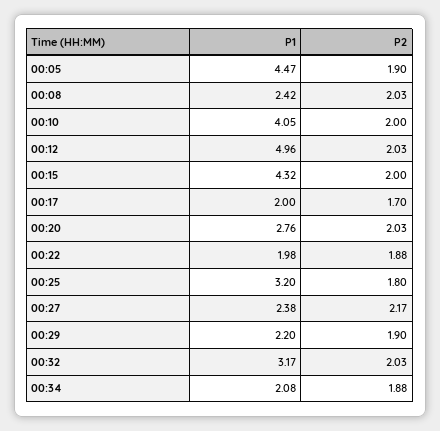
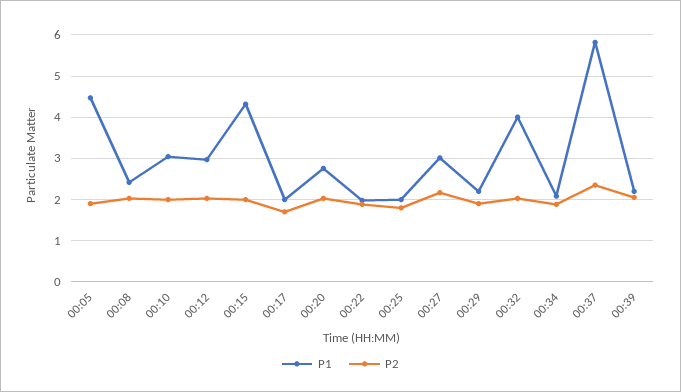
P1, 00:10: 4.05 -> 3
P1, 00:12: 4.96 -> 3
P1, 00:25: 3.2 -> 2
P1, 00:27: 2.38 -> 3
P1, 00:32: 3.17 -> 4
P1, 00:37: none -> 5.8
P2, 00:37: none -> 2.4
P1, 00:39: none -> 2.2
P2, 00:39: none -> 2

